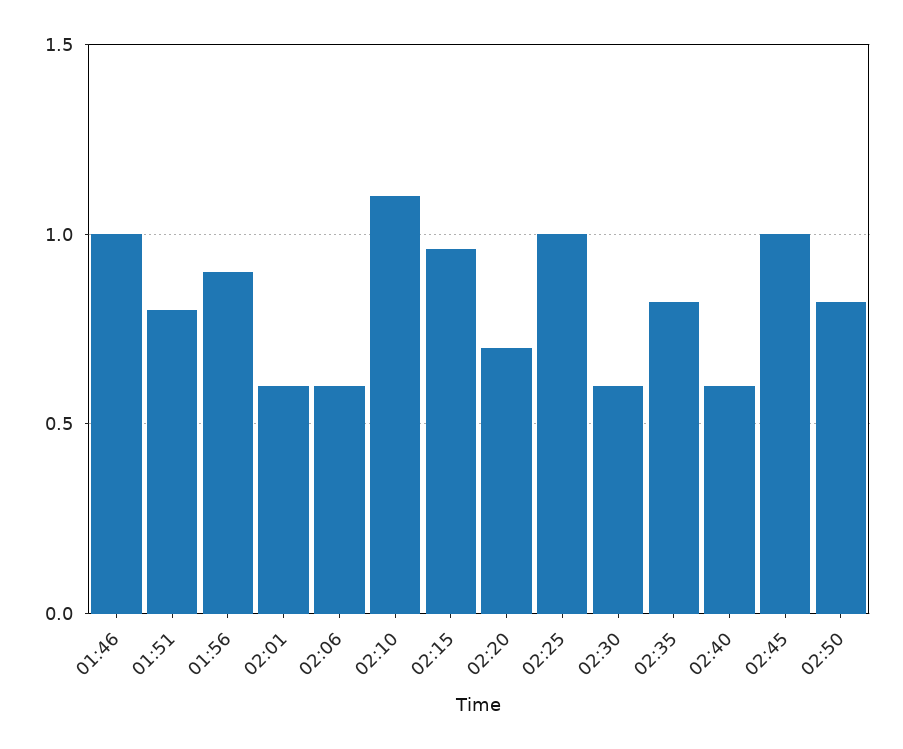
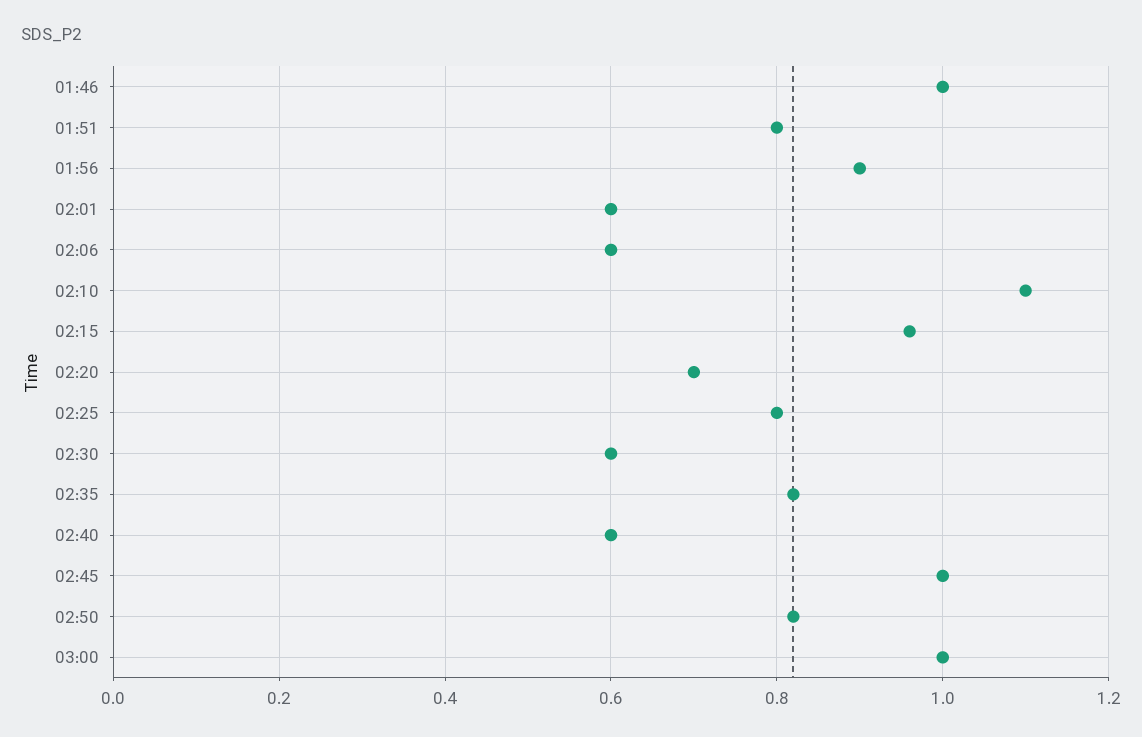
02:25: 1 -> 0.8
03:00: none -> 1

